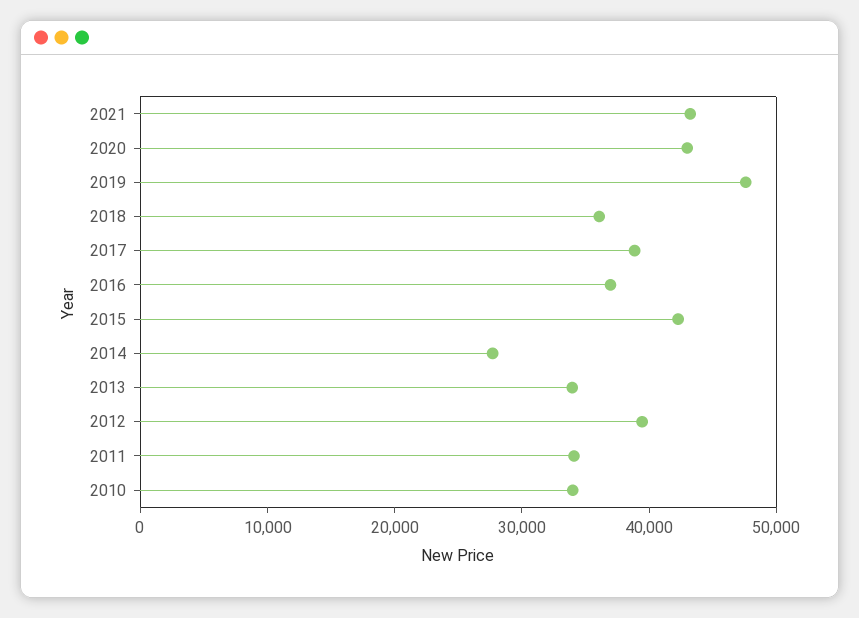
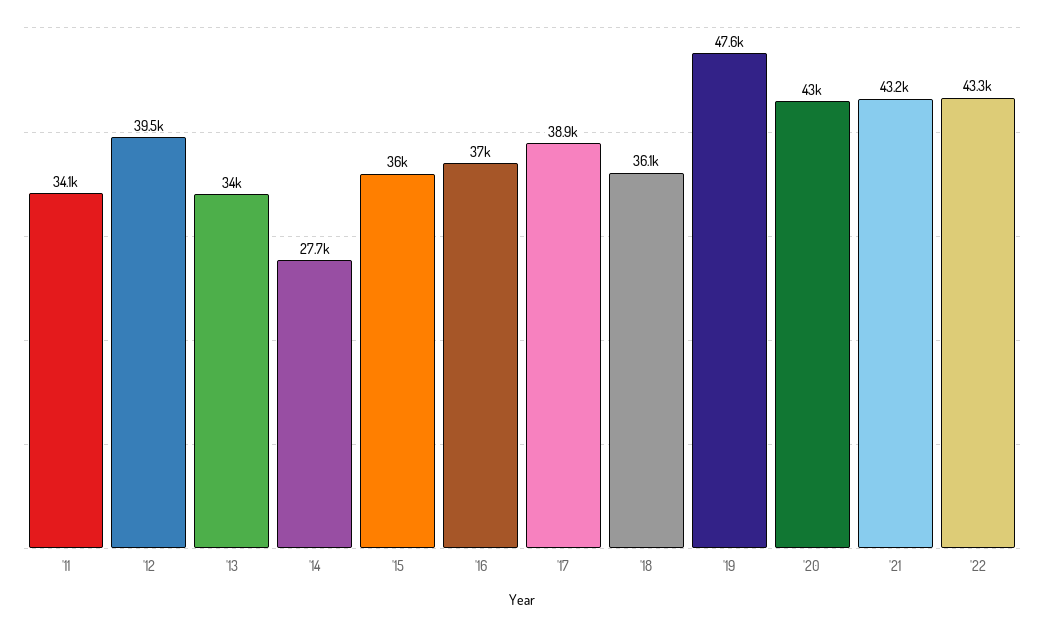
2015: 42000 -> 36000
2010: 34000 -> none
'22: none -> 43300

